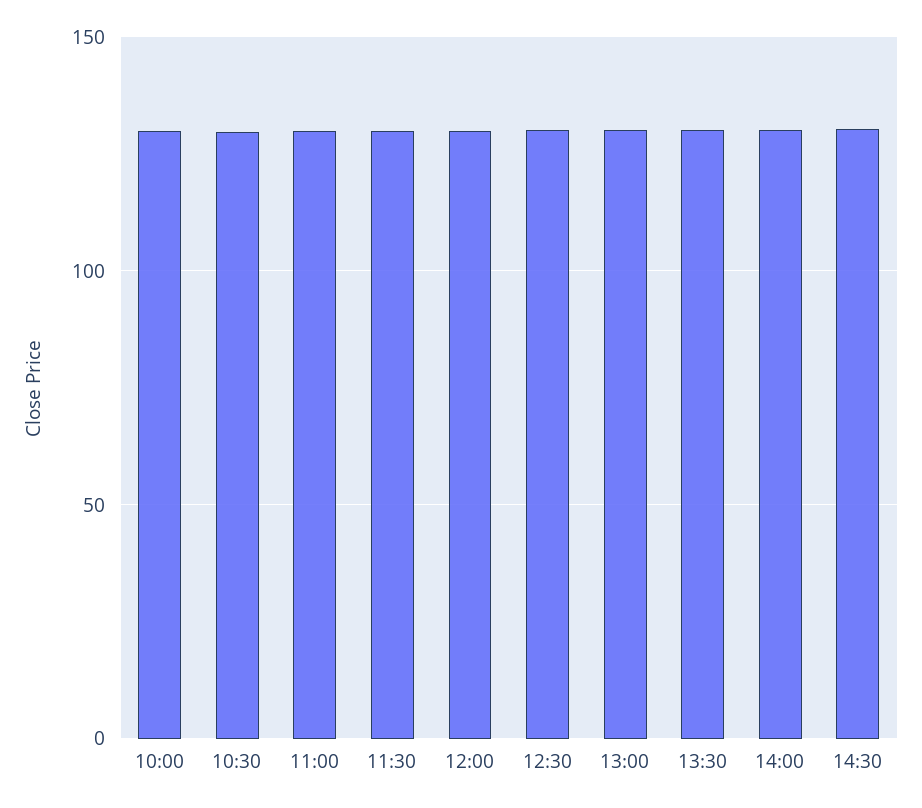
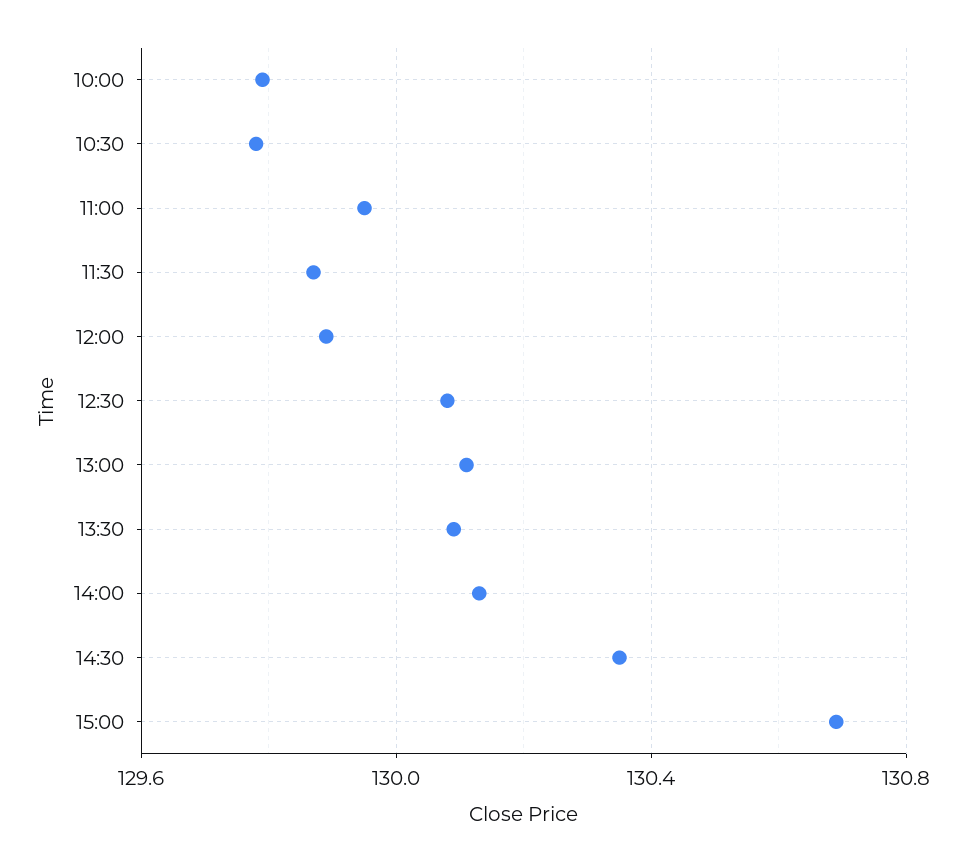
15:00: none -> 130.7

